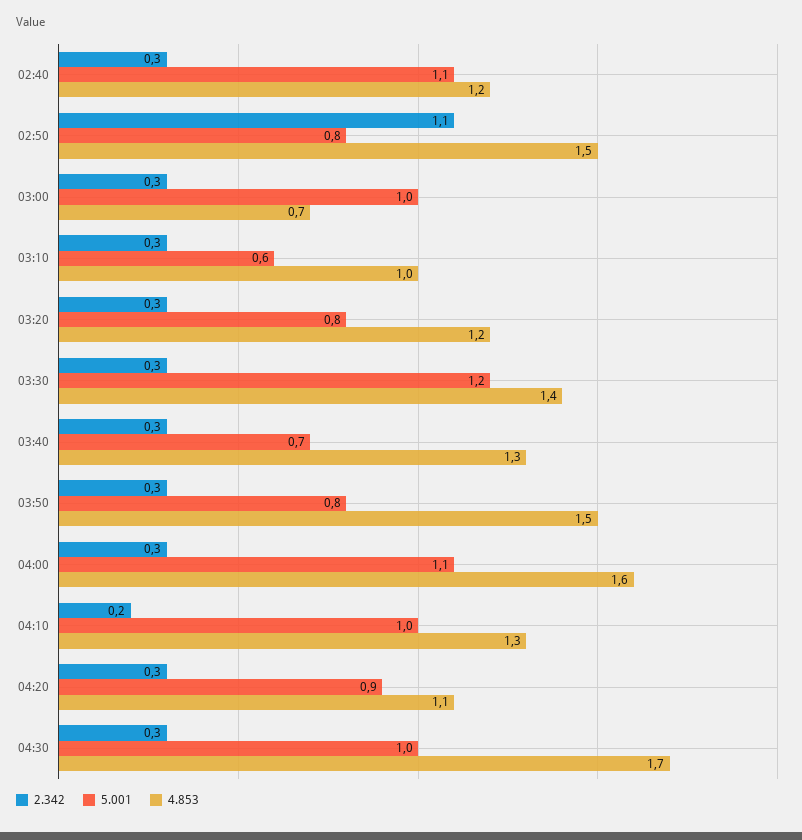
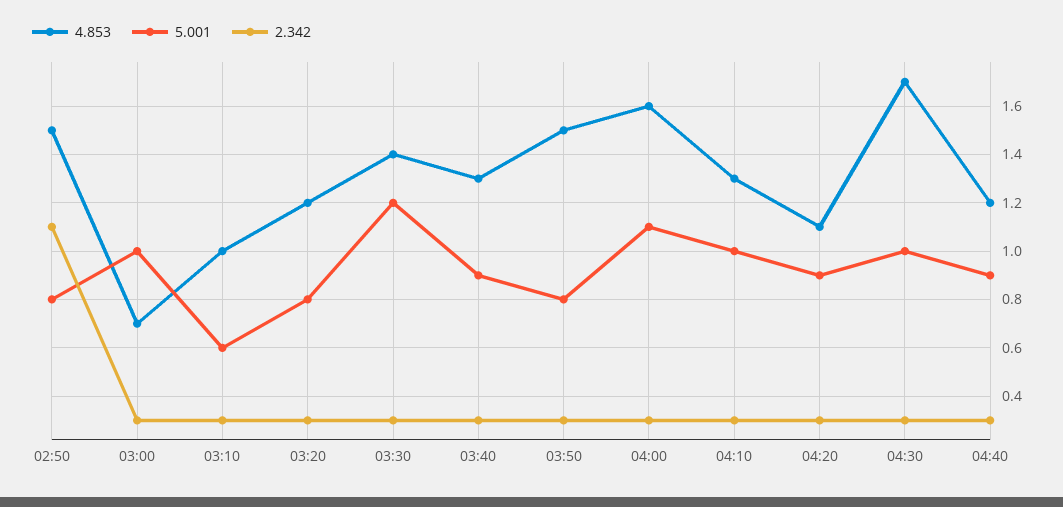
2.342, 02:40: 0.3 -> none
5.001, 02:40: 1.1 -> none
4.853, 02:40: 1.2 -> none
5.001, 03:40: 0.7 -> 0.9
2.342, 04:10: 0.2 -> 0.3
4.853, 04:40: none -> 1.2
5.001, 04:40: none -> 0.9
2.342, 04:40: none -> 0.3

